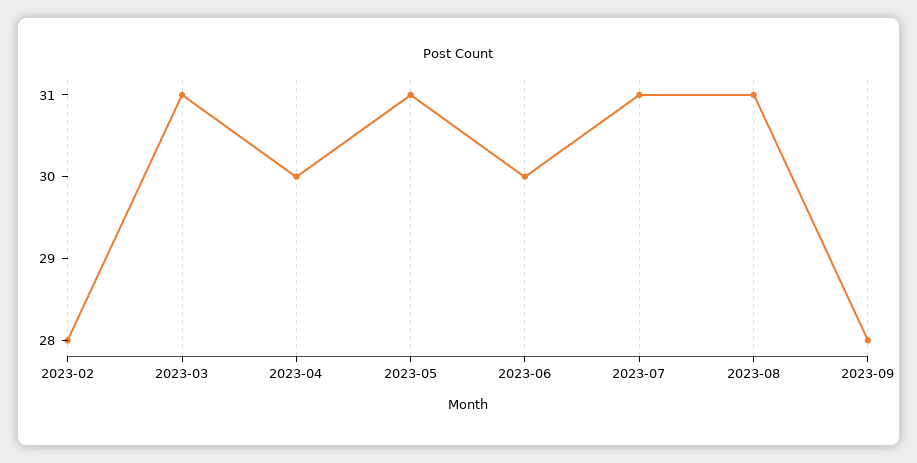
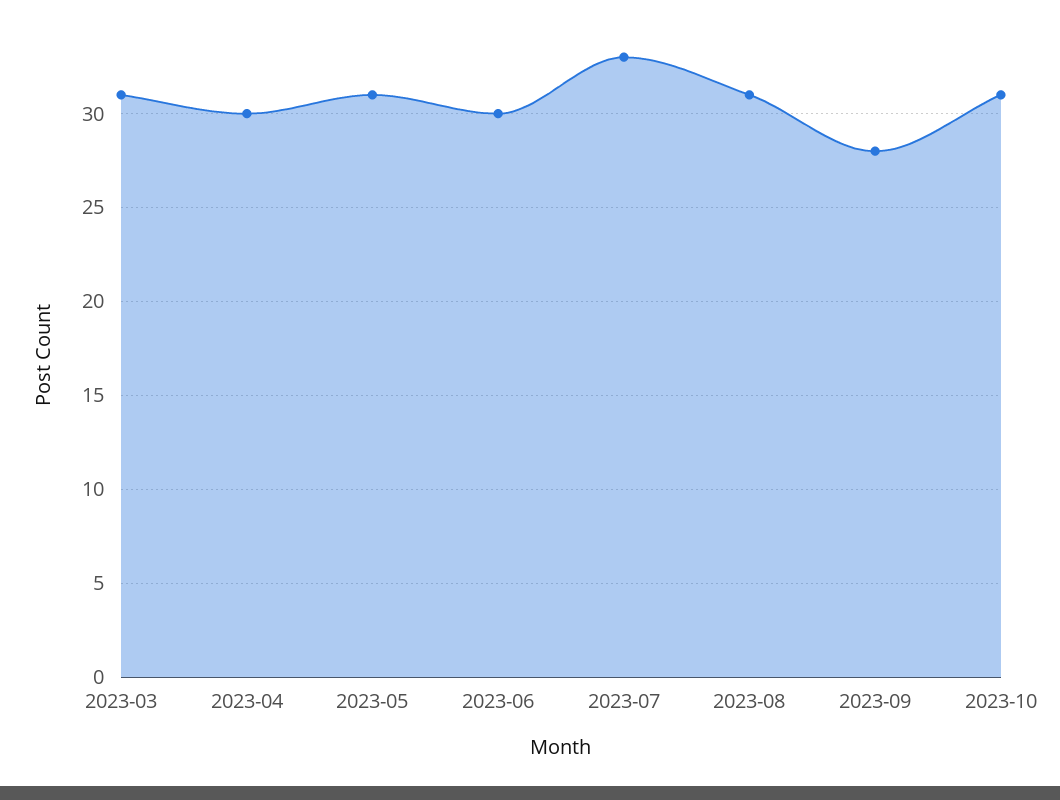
2023-02: 28 -> none
2023-07: 31 -> 33
2023-10: none -> 31

